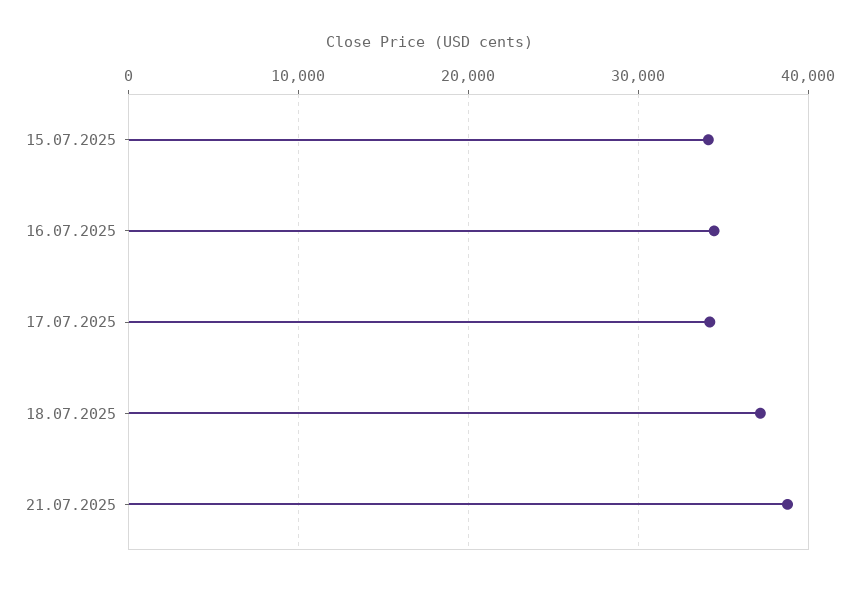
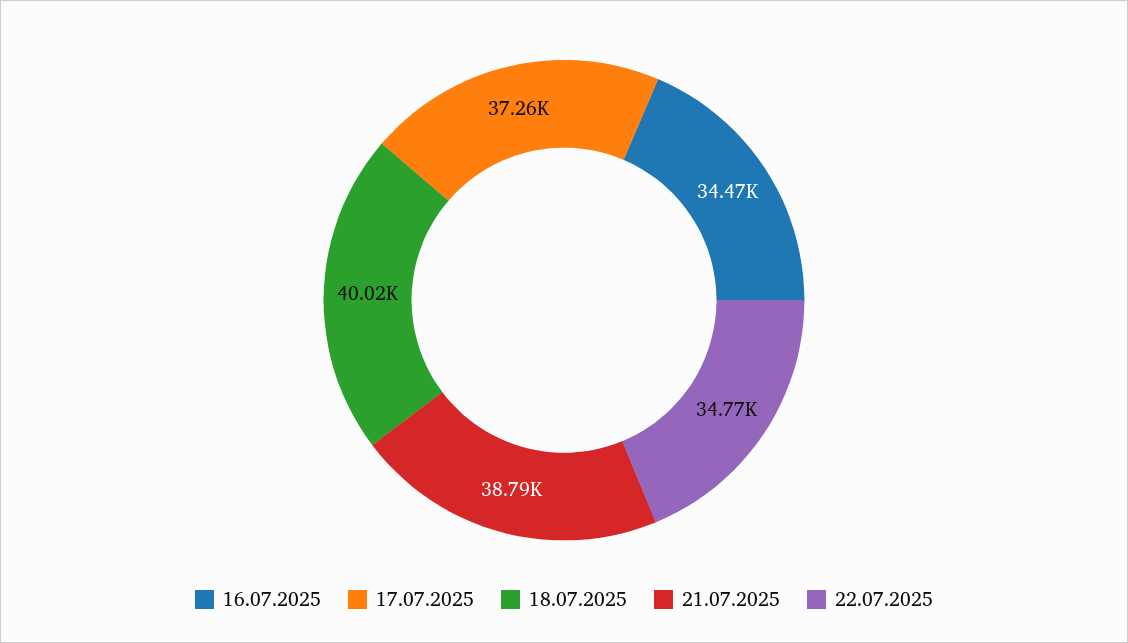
15.07.2025: 34000 -> none
17.07.2025: 34000 -> 37260
18.07.2025: 37000 -> 40020
22.07.2025: none -> 34770

